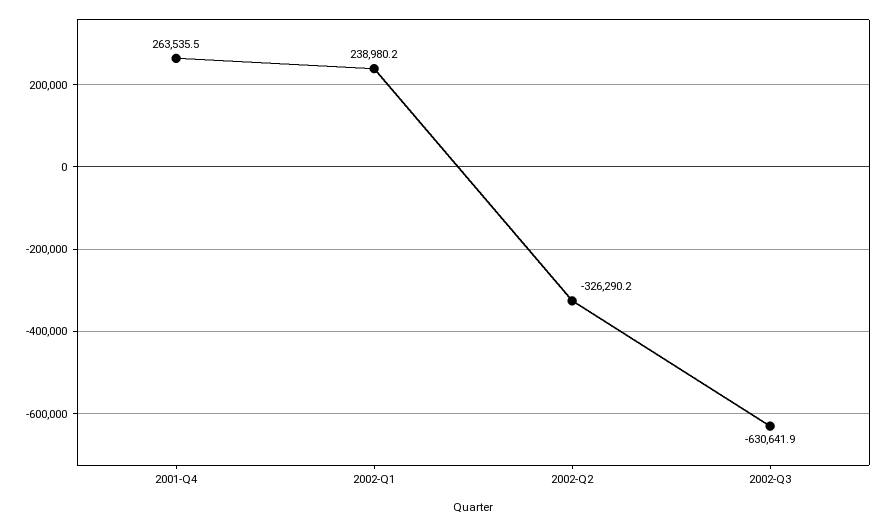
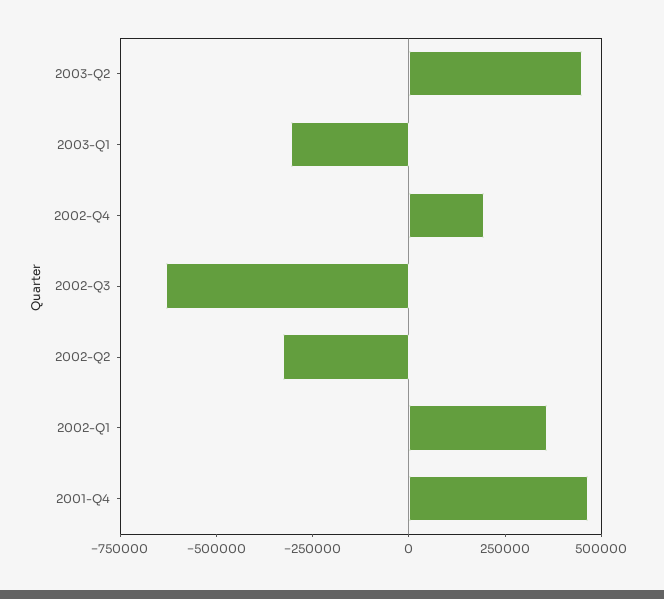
2001-Q4: 263535.5 -> 450000
2002-Q1: 238980.2 -> 350000
2003-Q2: none -> 450000
2003-Q1: none -> -300000
2002-Q4: none -> 200000

